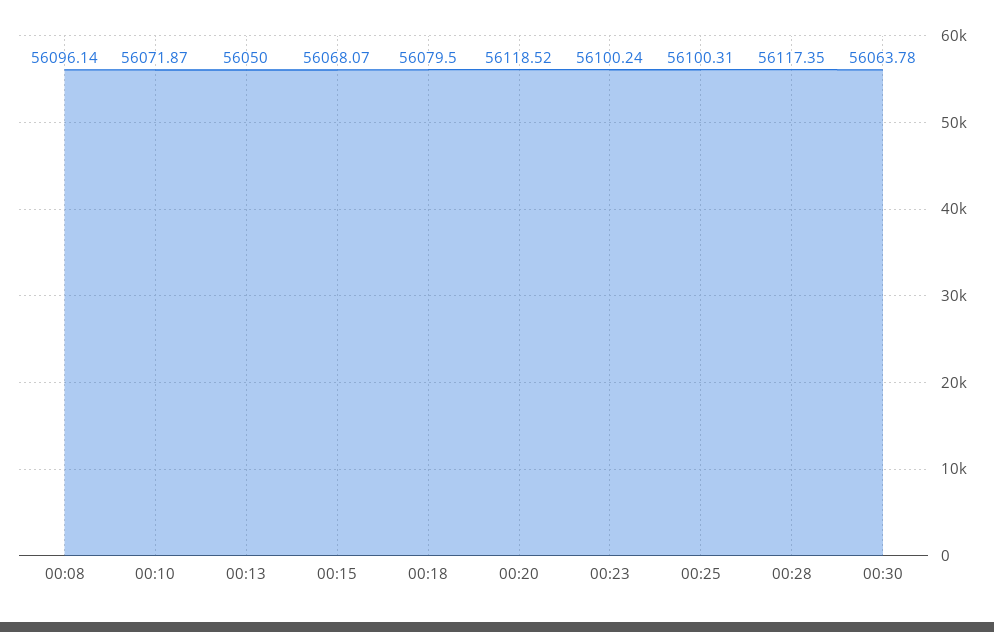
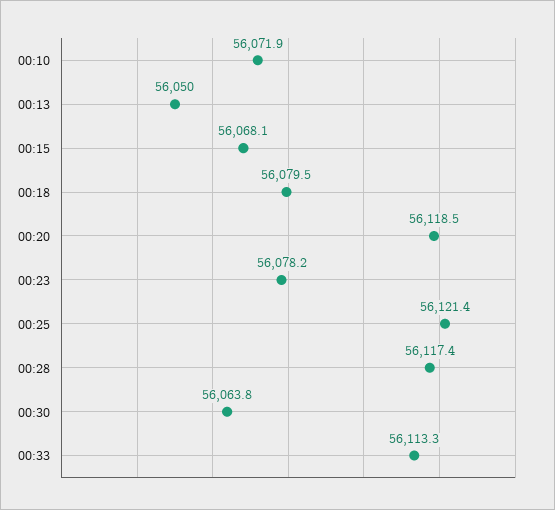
00:08: 56096.14 -> none
00:23: 56100.24 -> 56078.2
00:25: 56100.31 -> 56121.4
00:33: none -> 56113.3

